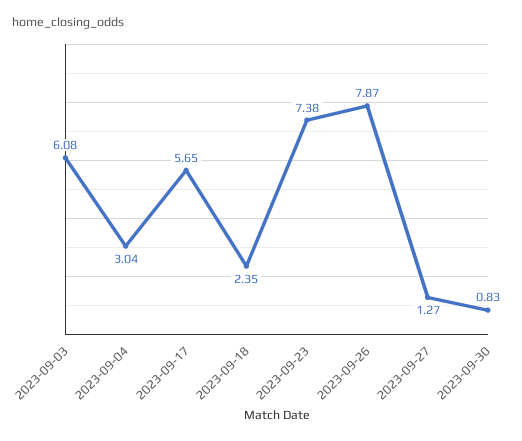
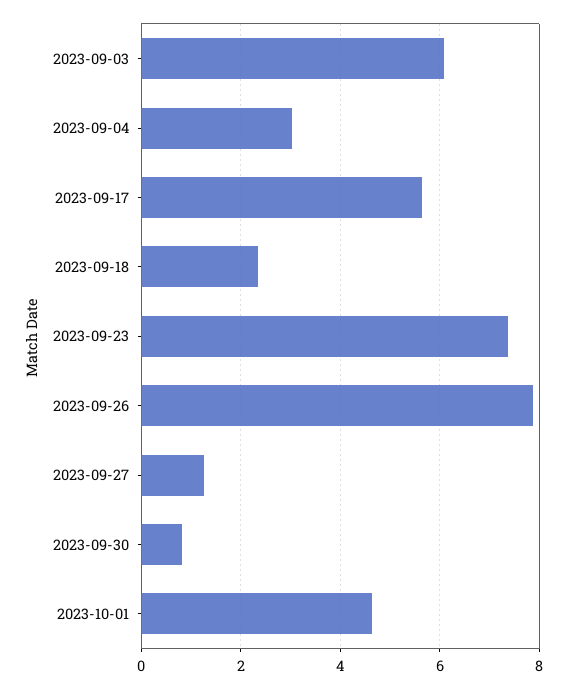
2023-10-01: none -> 4.6

